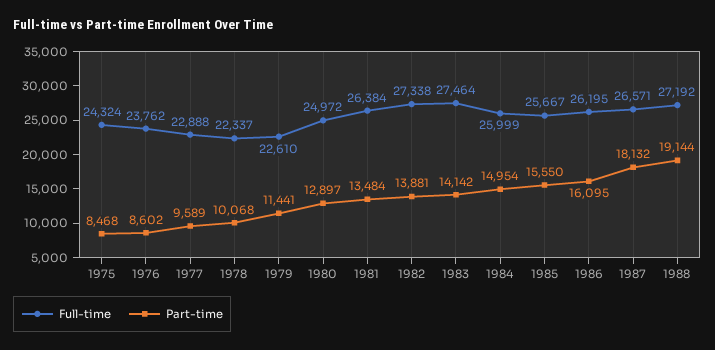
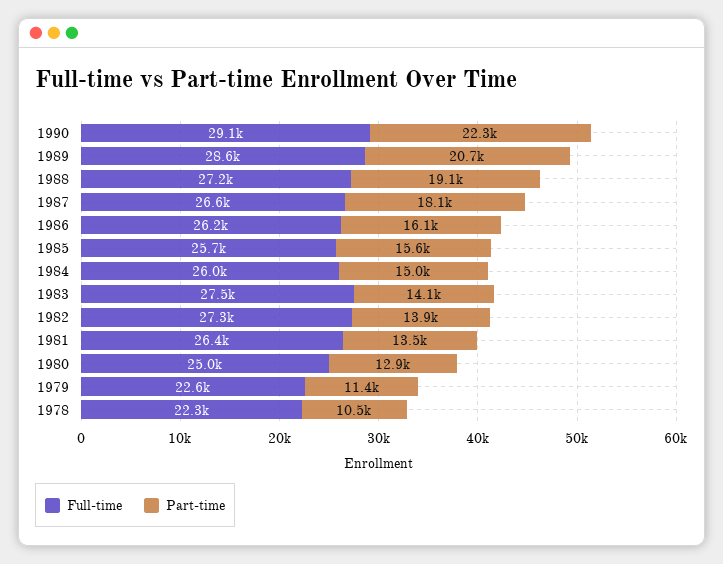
Full-time, 1975: 24324 -> none
Part-time, 1975: 8468 -> none
Full-time, 1976: 23762 -> none
Part-time, 1976: 8602 -> none
Full-time, 1977: 22888 -> none
Part-time, 1977: 9589 -> none
Part-time, 1978: 10068 -> 10500
Full-time, 1990: none -> 29100
Part-time, 1990: none -> 22300
Full-time, 1989: none -> 28600
Part-time, 1989: none -> 20700

